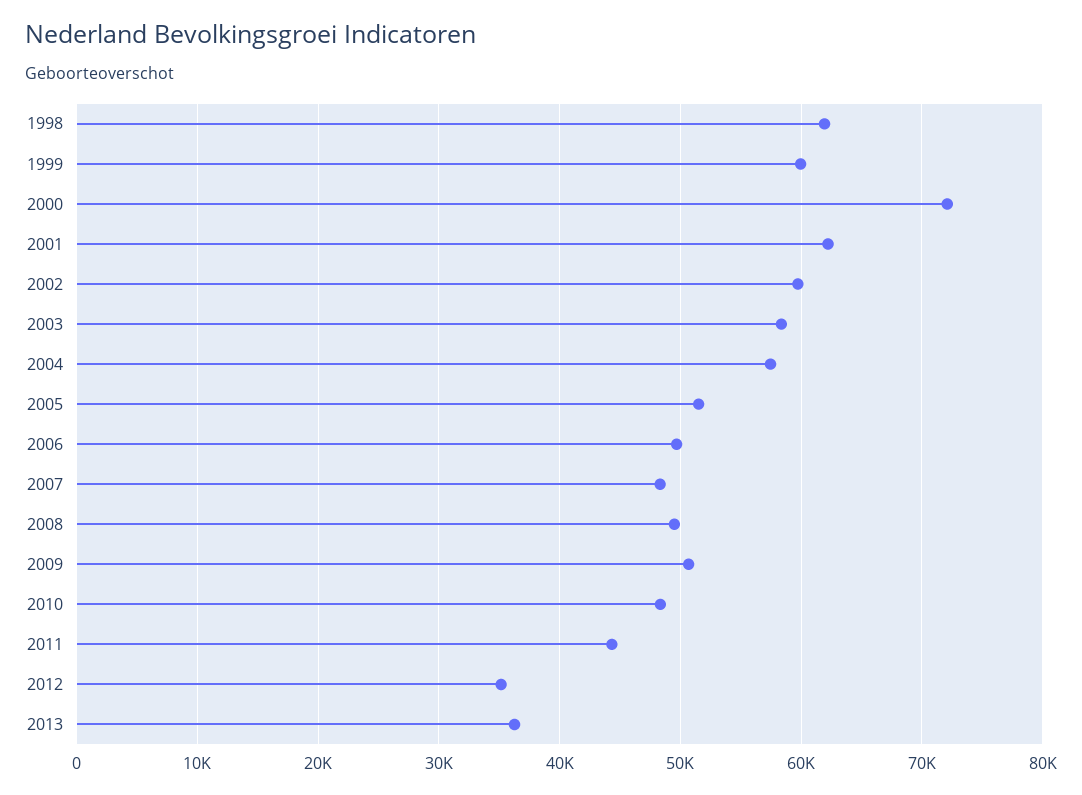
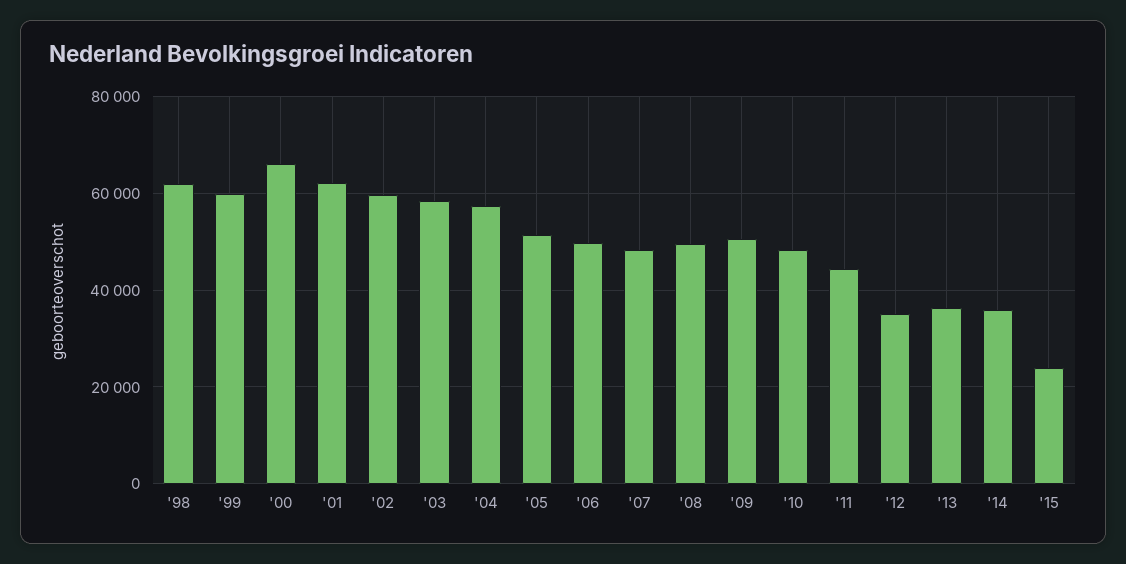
2000: 72000 -> 66000
'14: none -> 36000
'15: none -> 24000

